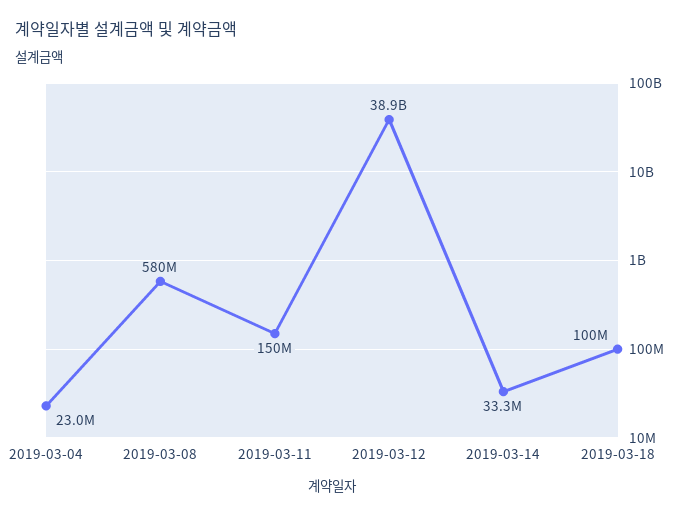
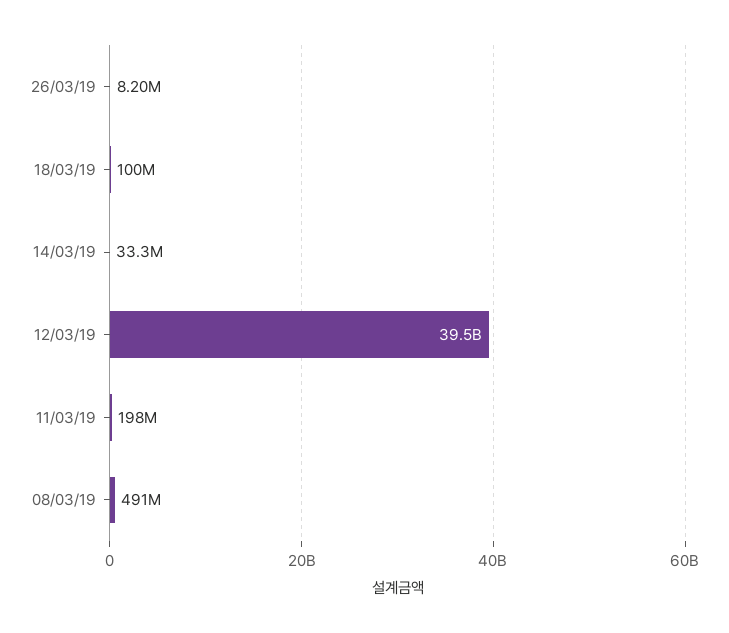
2019-03-04: 23000000 -> none
2019-03-08: 580000000 -> 491000000
2019-03-11: 150000000 -> 198000000
2019-03-12: 38900000000 -> 39500000000
26/03/19: none -> 8200000

